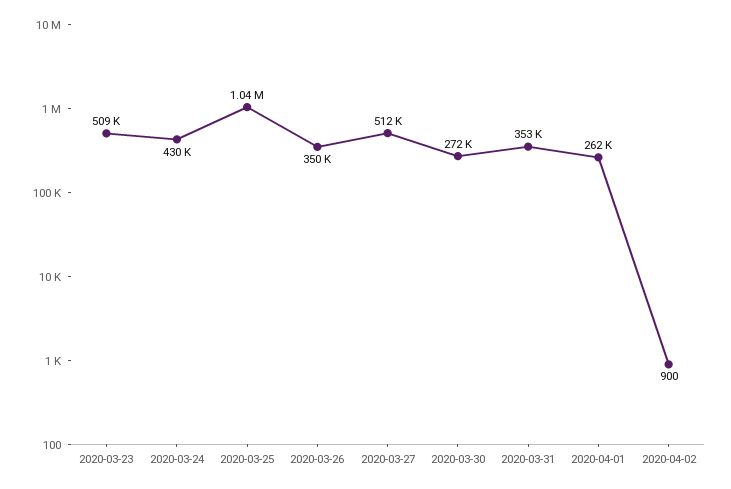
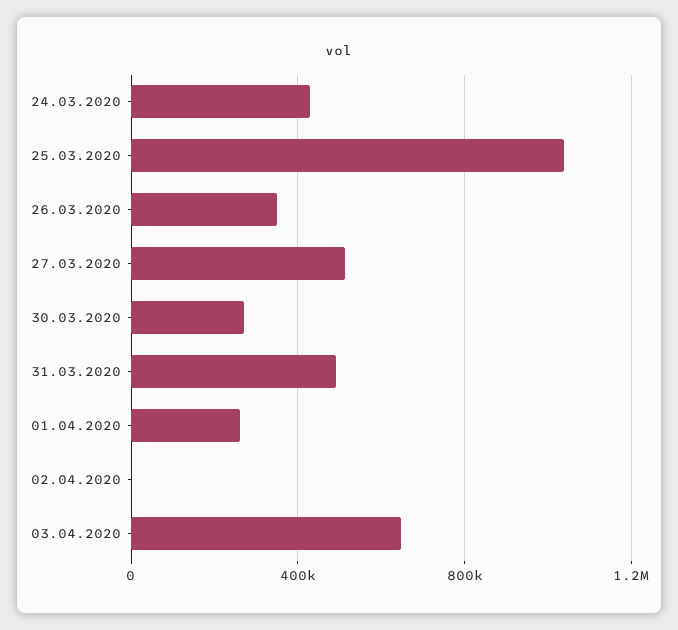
2020-03-23: 509000 -> none
2020-03-31: 353000 -> 500000
03.04.2020: none -> 650000

